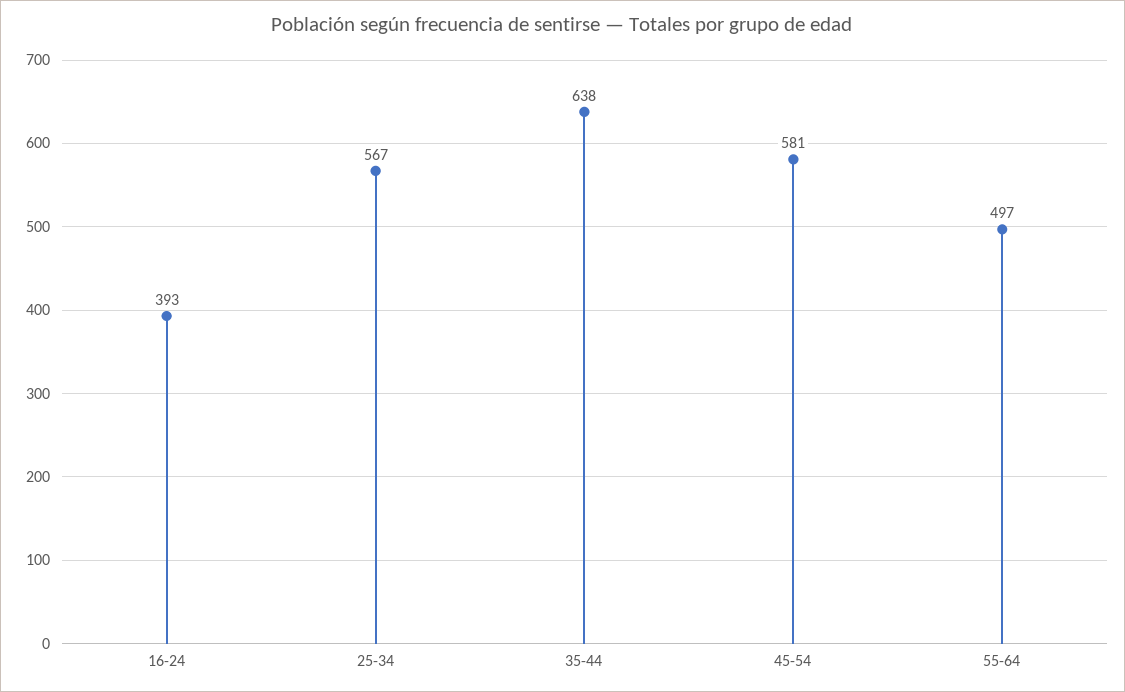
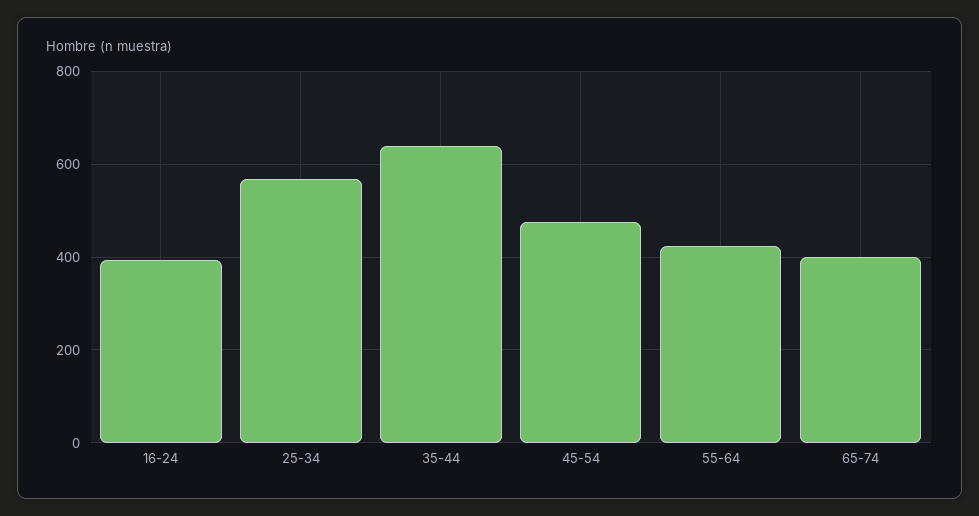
45-54: 581 -> 480
55-64: 497 -> 420
65-74: none -> 400

